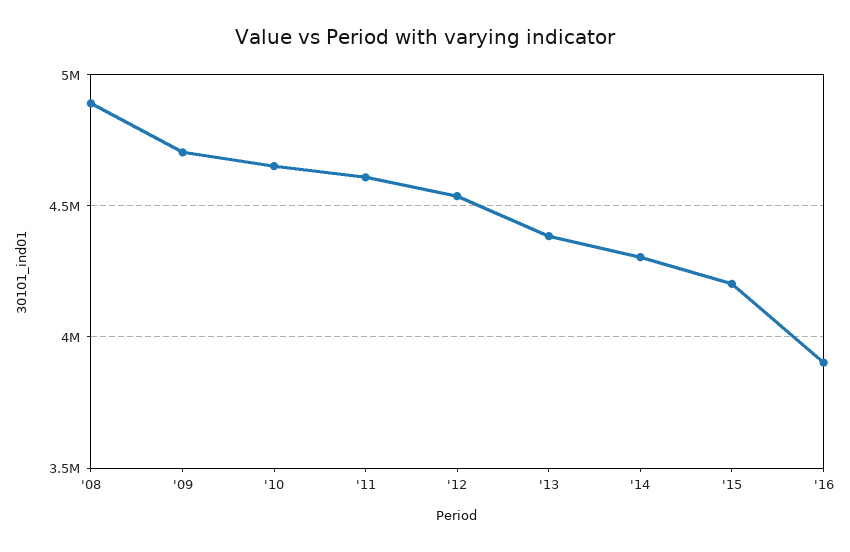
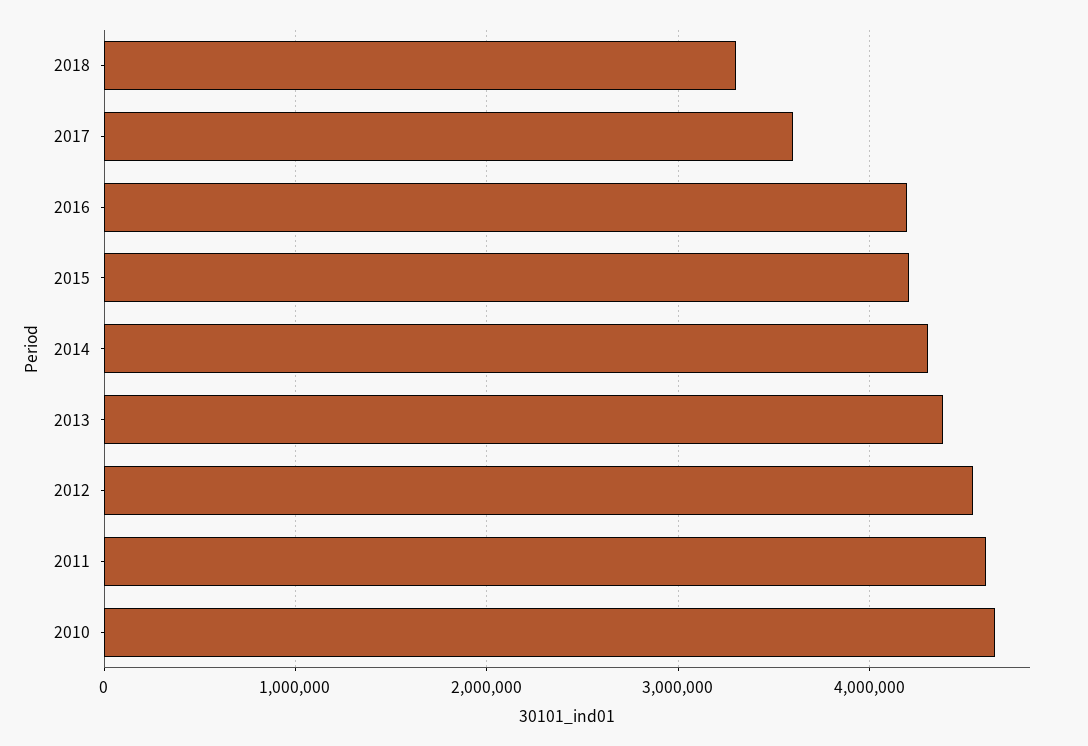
'08: 4900000 -> none
'09: 4700000 -> none
'16: 3900000 -> 4200000
2018: none -> 3300000
2017: none -> 3600000

